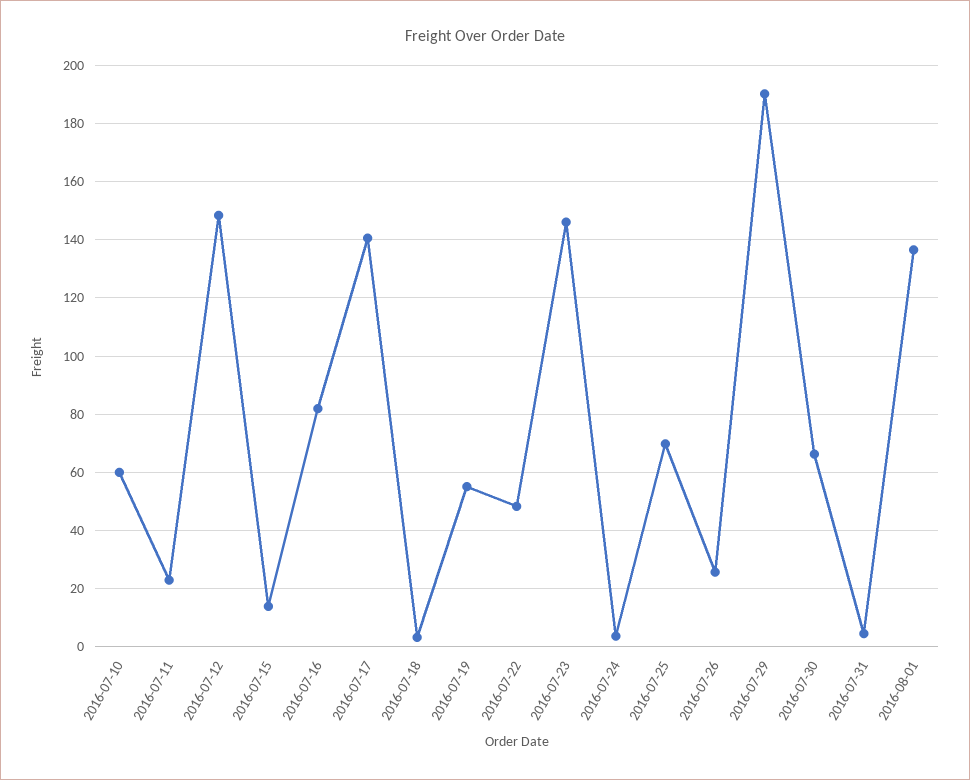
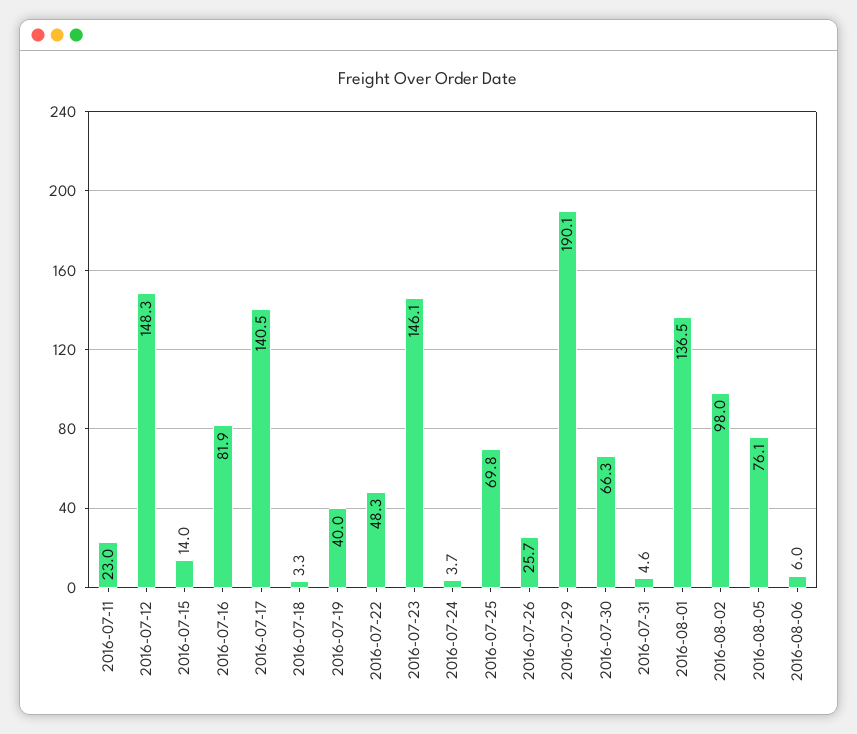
2016-07-10: 60 -> none
2016-07-19: 55 -> 40
2016-08-02: none -> 98
2016-08-05: none -> 76.1
2016-08-06: none -> 6

